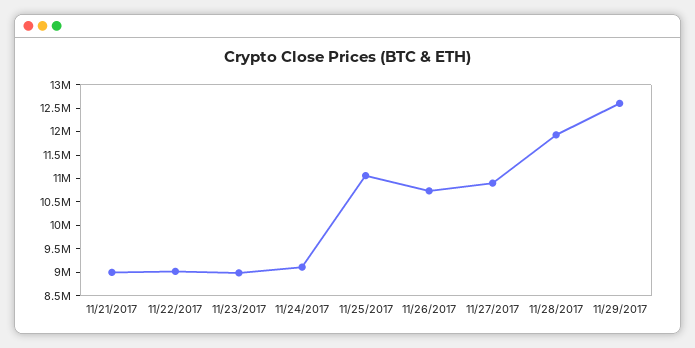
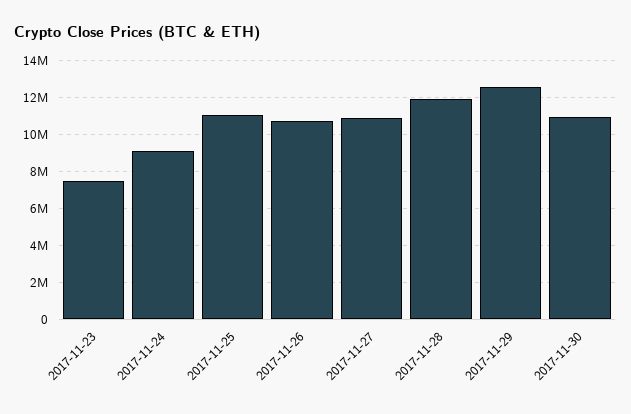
11/21/2017: 9000000 -> none
11/22/2017: 9000000 -> none
11/23/2017: 9000000 -> 7500000
2017-11-30: none -> 11000000

